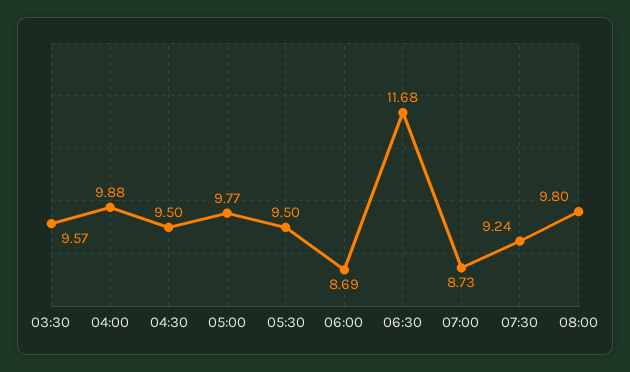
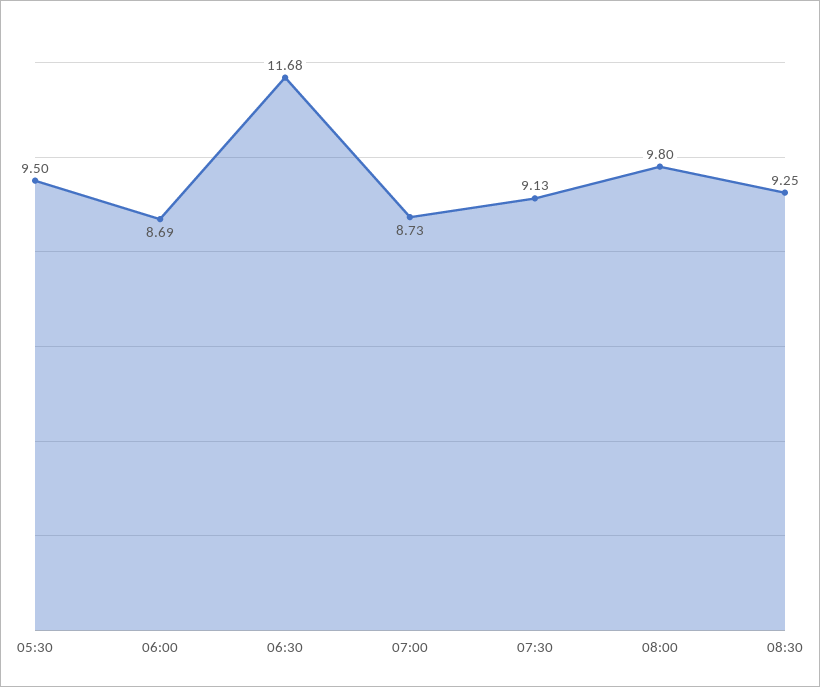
03:30: 9.57 -> none
04:00: 9.88 -> none
04:30: 9.5 -> none
05:00: 9.77 -> none
07:30: 9.24 -> 9.13
08:30: none -> 9.25

